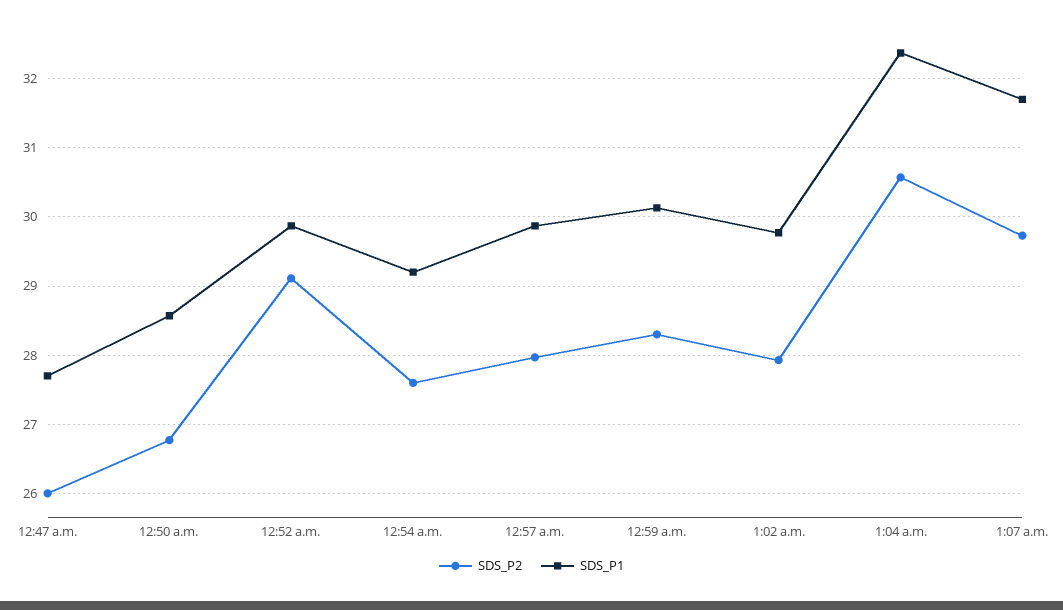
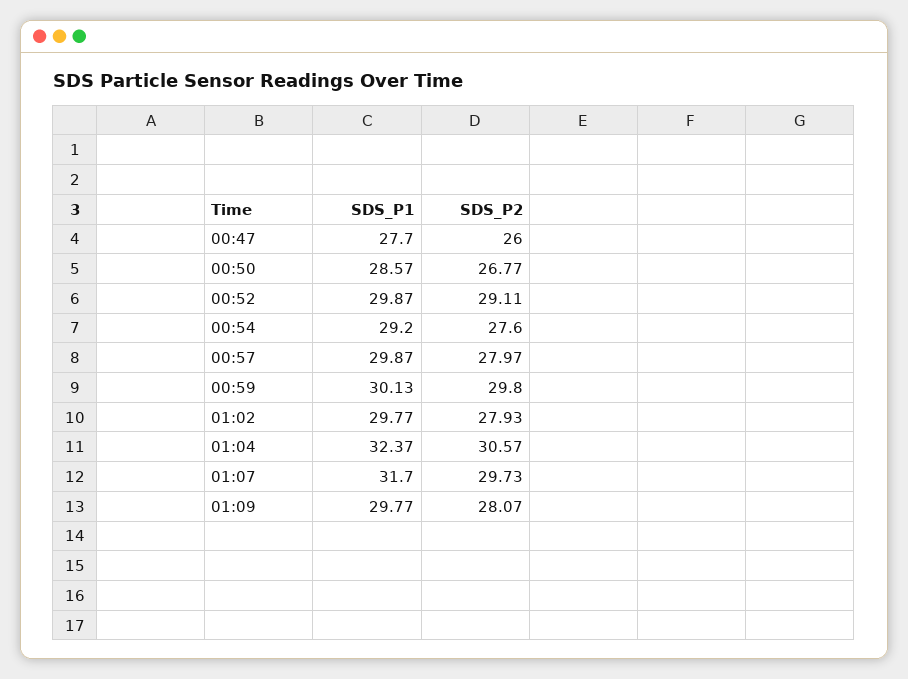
SDS_P2, 12:59 a.m.: 28.3 -> 29.8
SDS_P1, 01:09: none -> 29.77
SDS_P2, 01:09: none -> 28.07

